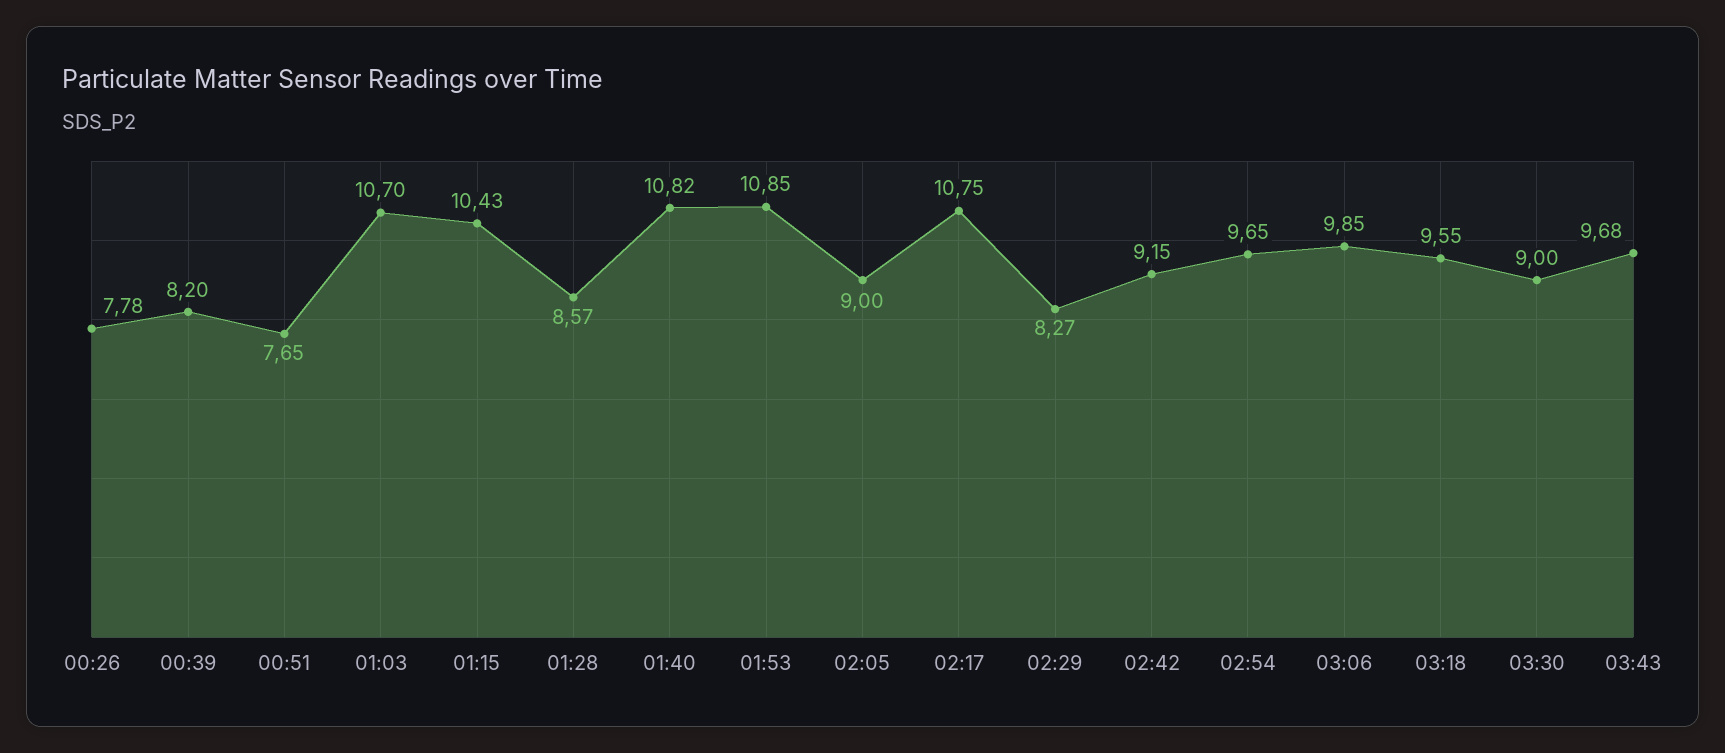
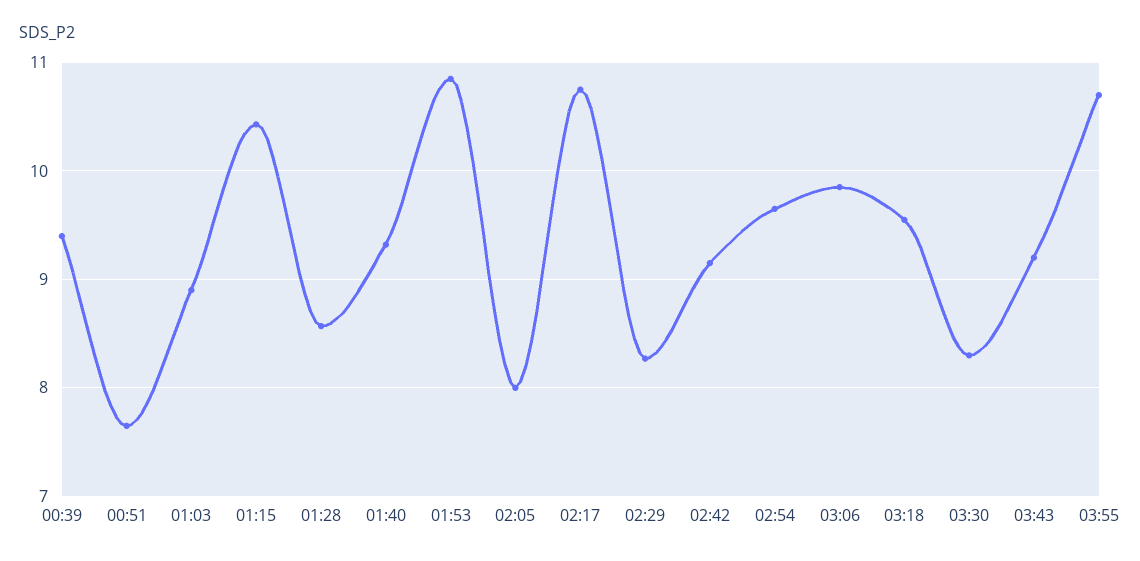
00:26: 7.78 -> none
00:39: 8.2 -> 9.4
01:03: 10.7 -> 8.9
01:40: 10.82 -> 9.3
02:05: 9 -> 8
03:30: 9 -> 8.3
03:43: 9.68 -> 9.2
03:55: none -> 10.7

